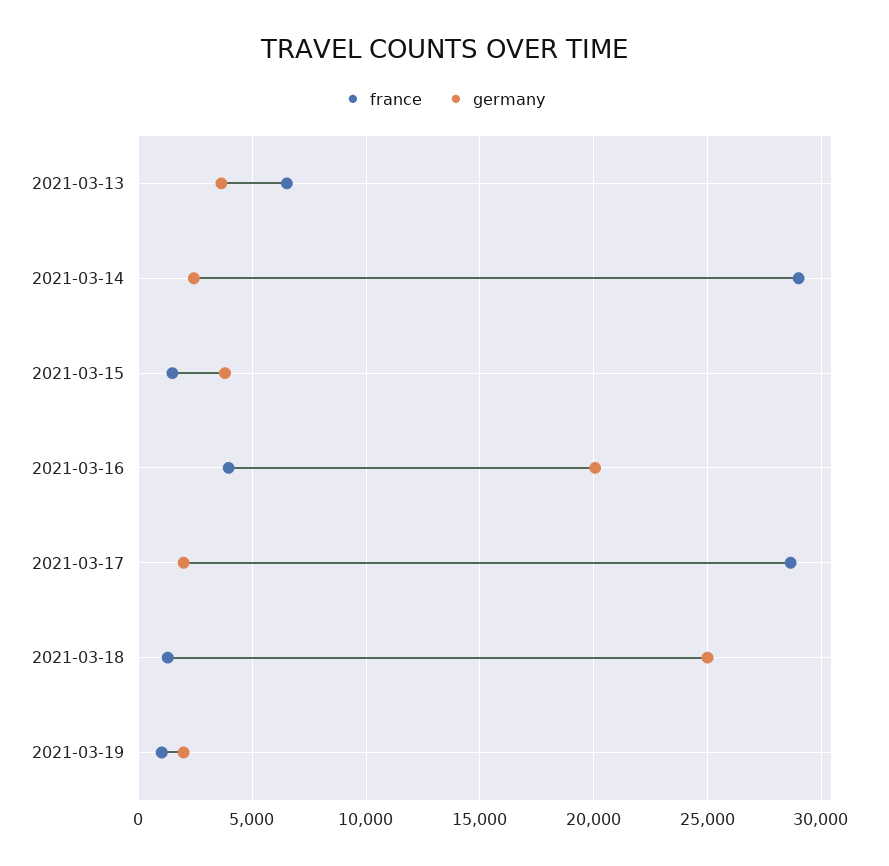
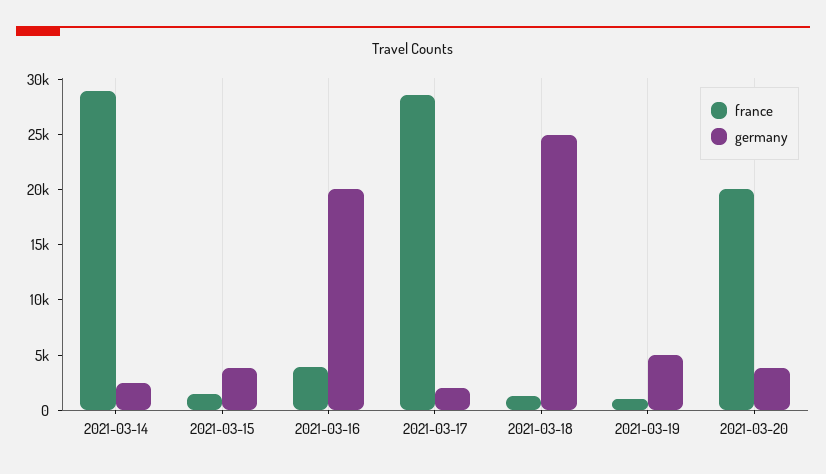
france, 2021-03-13: 6500 -> none
germany, 2021-03-13: 3500 -> none
germany, 2021-03-19: 2000 -> 5000
france, 2021-03-20: none -> 20000
germany, 2021-03-20: none -> 4000

